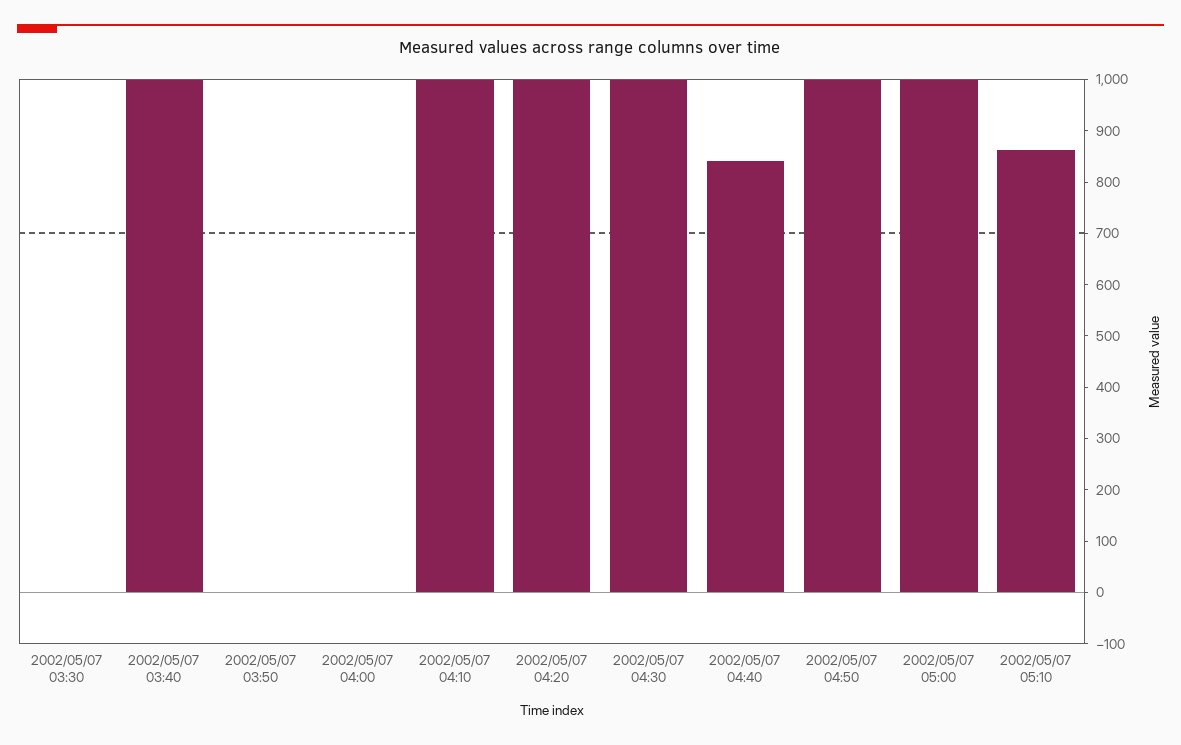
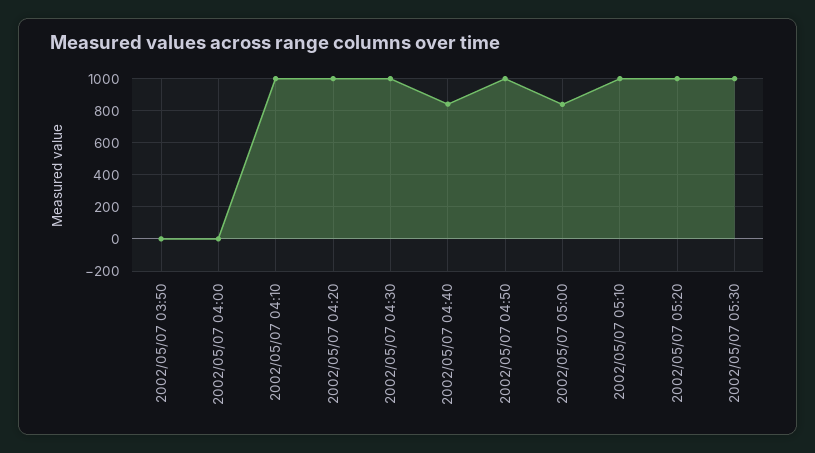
2002/05/07 03:30: 0 -> none
2002/05/07 03:40: 1000 -> none
2002/05/07 05:00: 1000 -> 850
2002/05/07 05:10: 860 -> 1000
2002/05/07 05:20: none -> 1000
2002/05/07 05:30: none -> 1000

